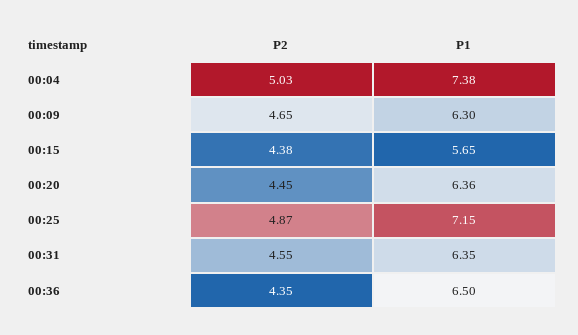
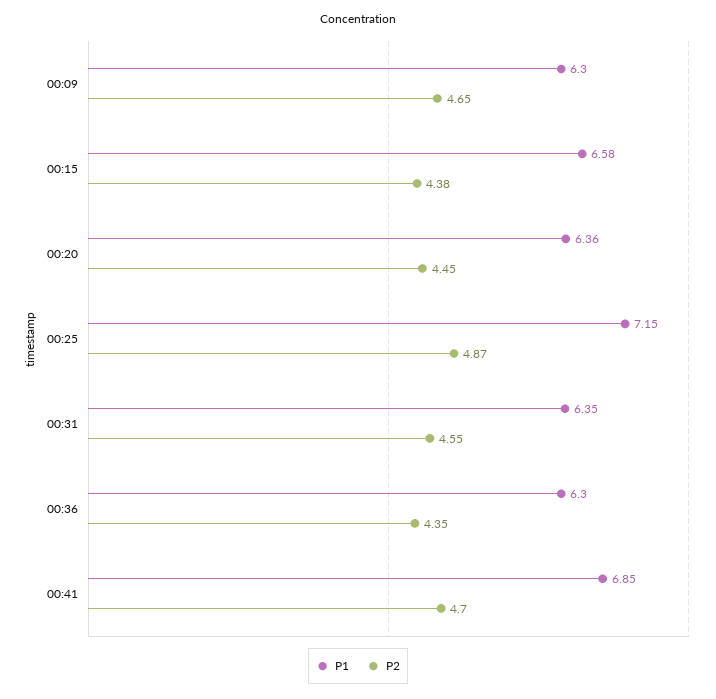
P2, 00:04: 5.03 -> none
P1, 00:04: 7.38 -> none
P1, 00:15: 5.65 -> 6.58
P1, 00:36: 6.5 -> 6.3
P1, 00:41: none -> 6.85
P2, 00:41: none -> 4.7

